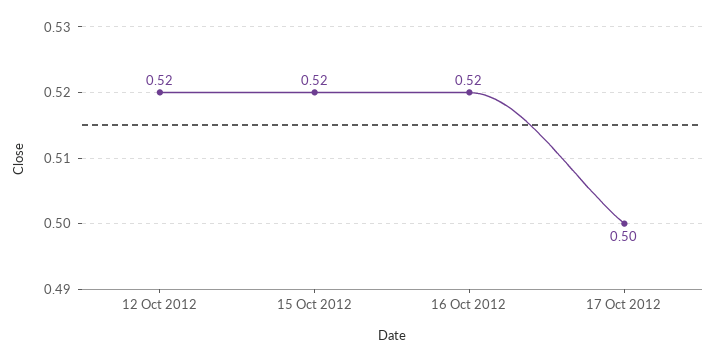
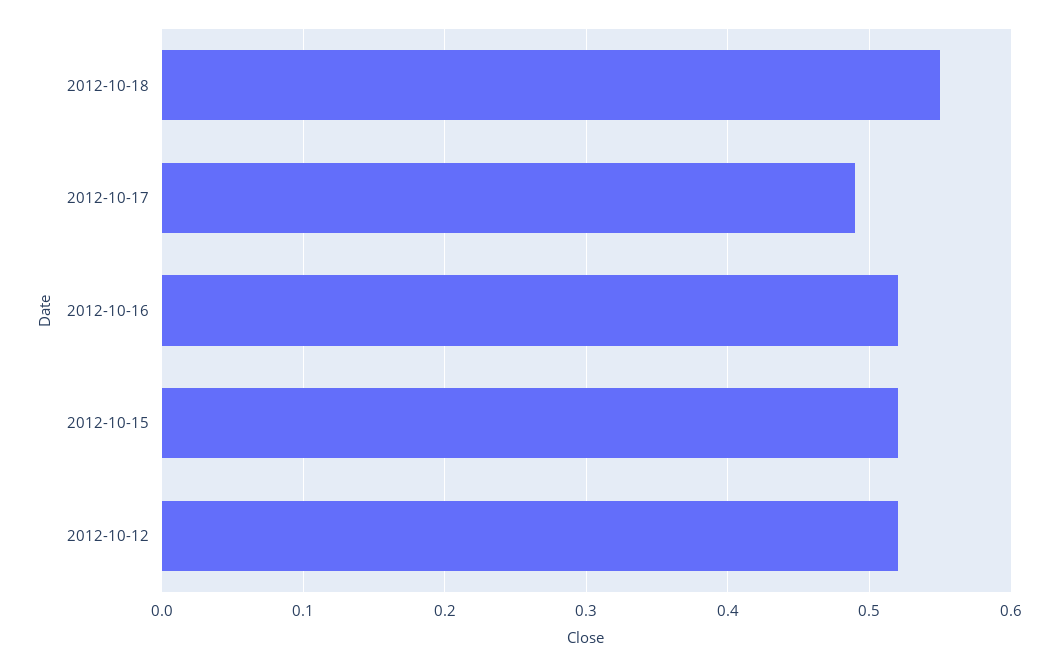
17 Oct 2012: 0.5 -> 0.49
2012-10-18: none -> 0.55

